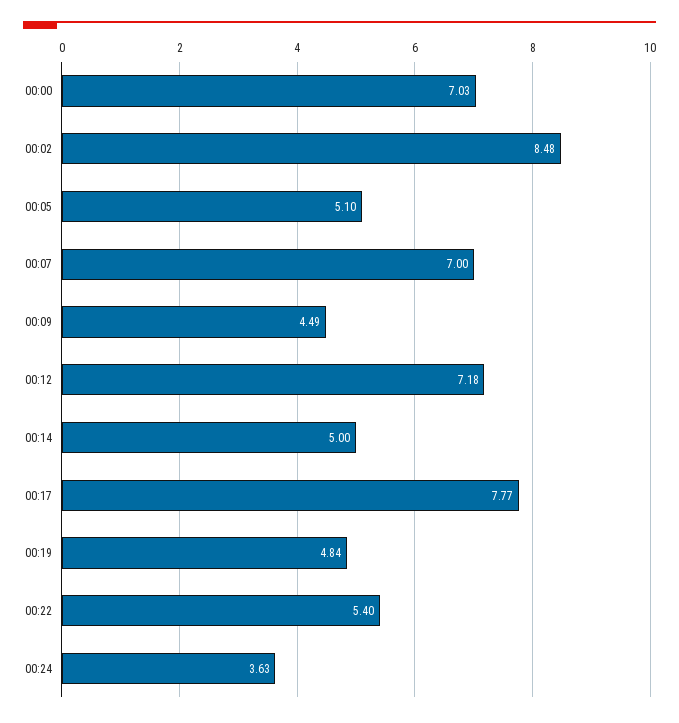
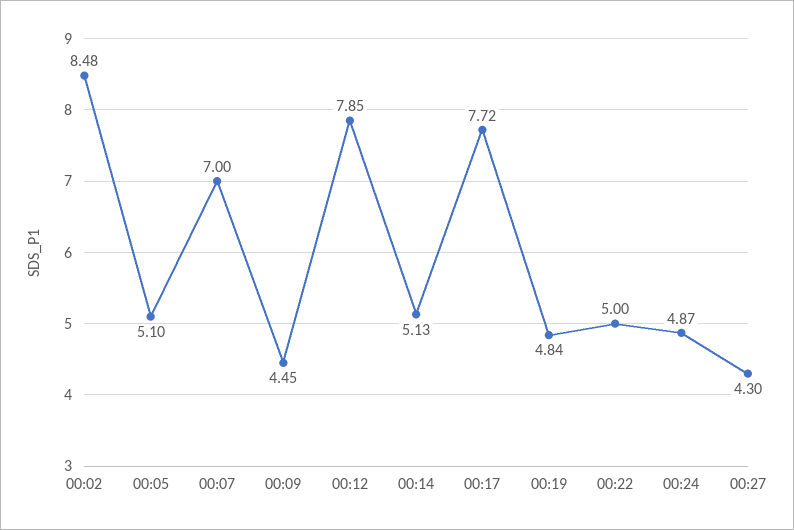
00:00: 7.03 -> none
00:09: 4.49 -> 4.45
00:12: 7.18 -> 7.85
00:14: 5 -> 5.13
00:17: 7.77 -> 7.72
00:22: 5.4 -> 5
00:24: 3.63 -> 4.87
00:27: none -> 4.3

